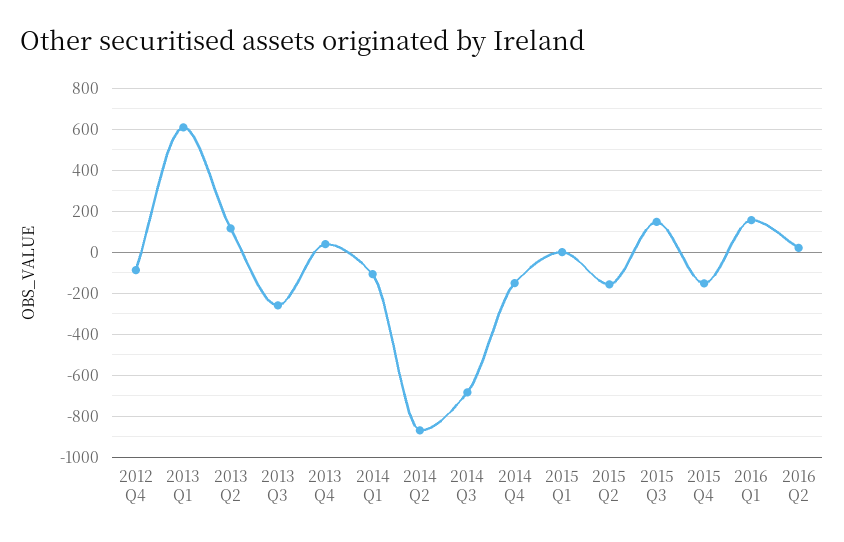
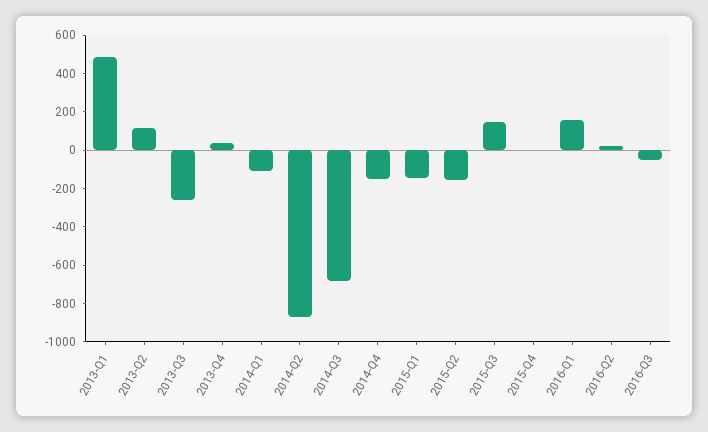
2012 Q4: -100 -> none
2013 Q1: 600 -> 500
2015 Q1: 0 -> -150
2015 Q4: -150 -> 0
2016-Q3: none -> -50

